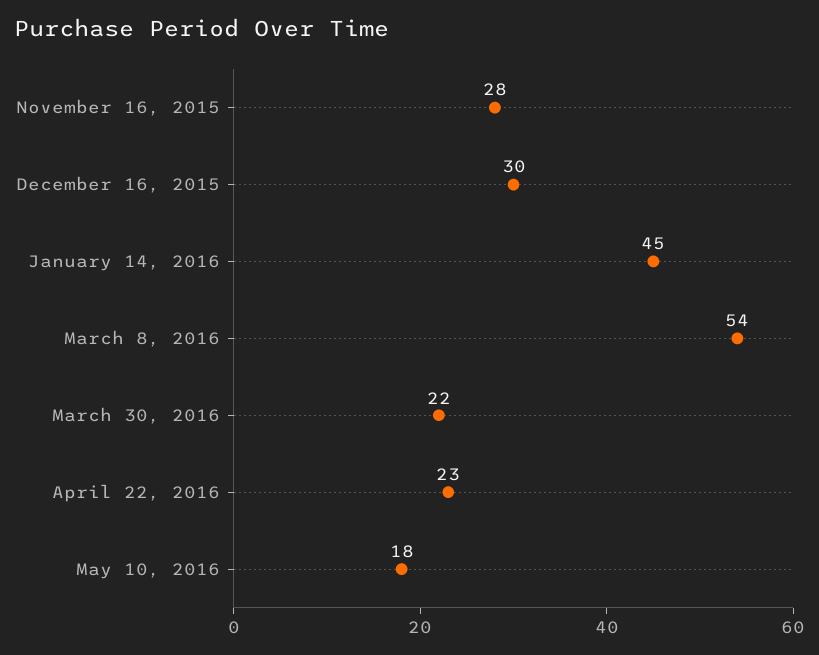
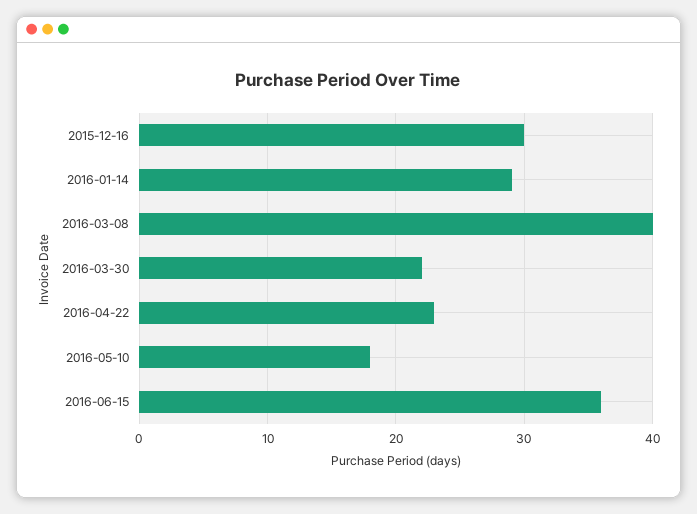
November 16, 2015: 28 -> none
January 14, 2016: 45 -> 29
March 8, 2016: 54 -> 40
2016-06-15: none -> 36

